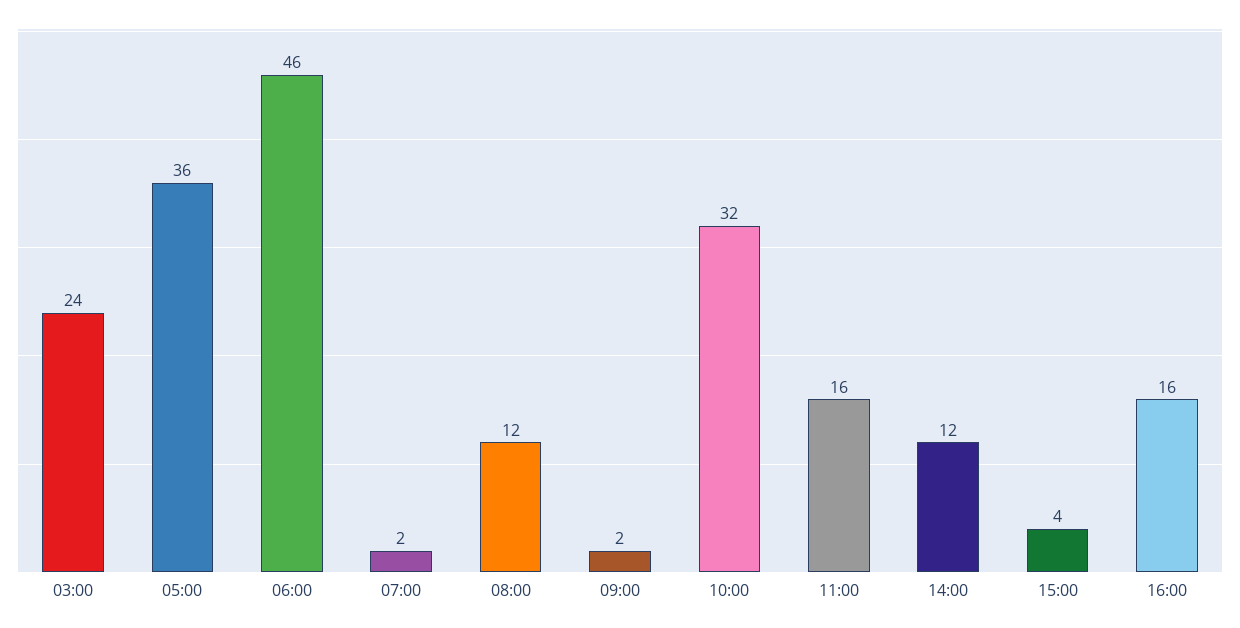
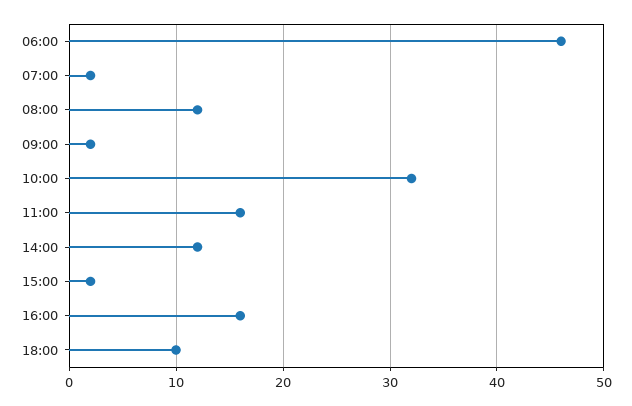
03:00: 24 -> none
05:00: 36 -> none
15:00: 4 -> 2
18:00: none -> 10

